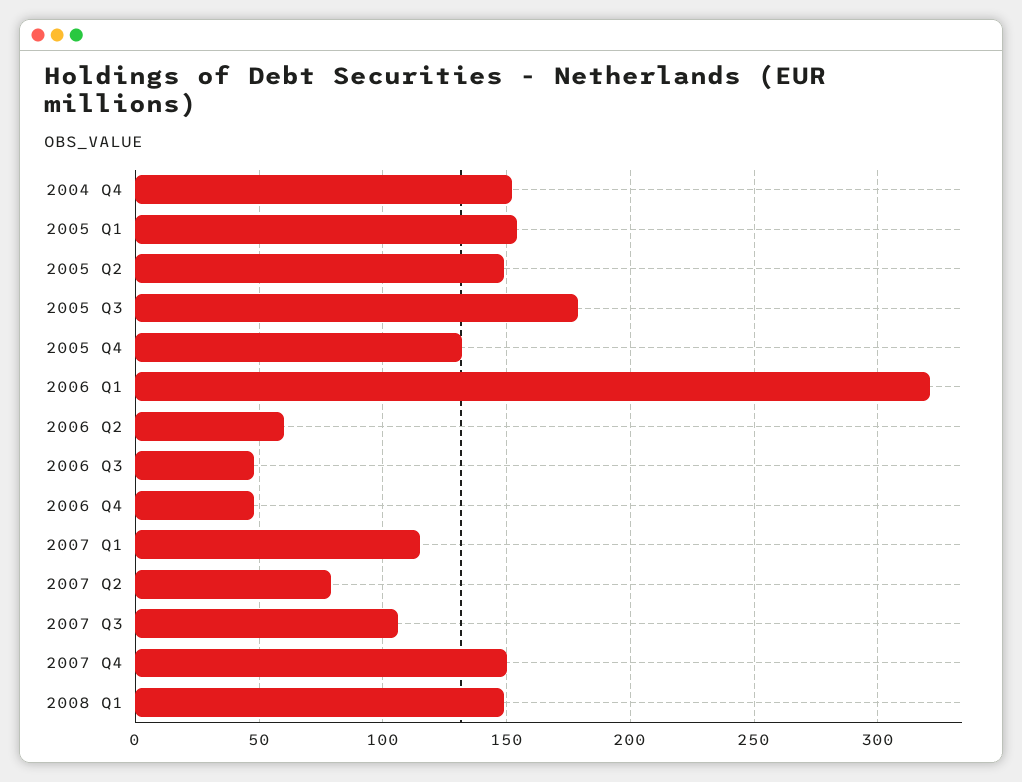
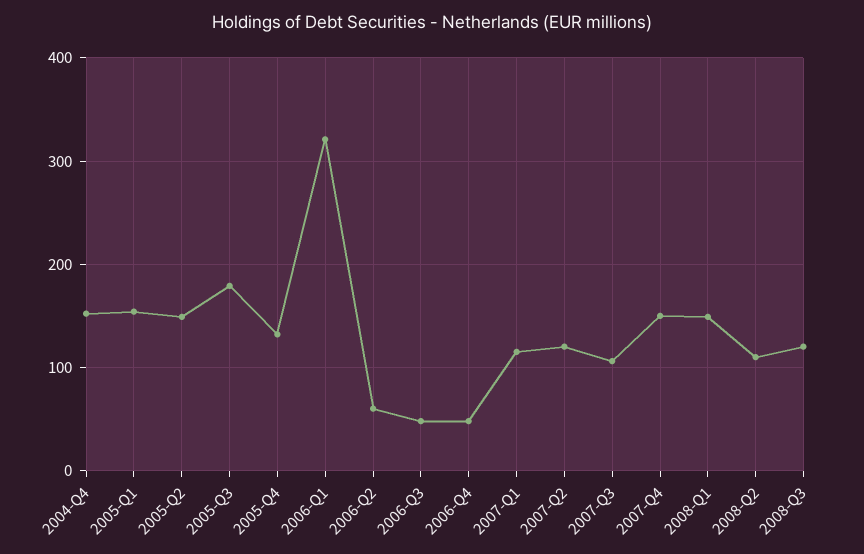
2007 Q2: 80 -> 120
2008-Q2: none -> 110
2008-Q3: none -> 120

